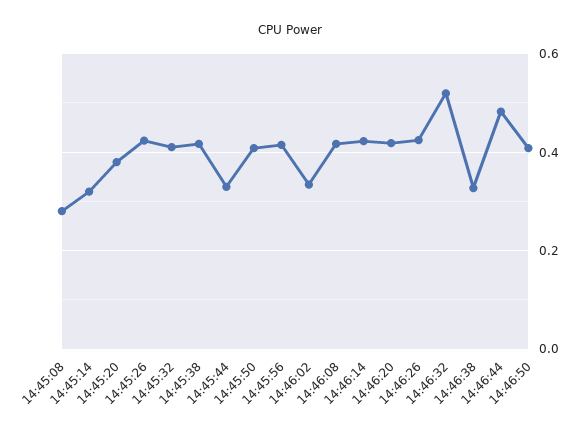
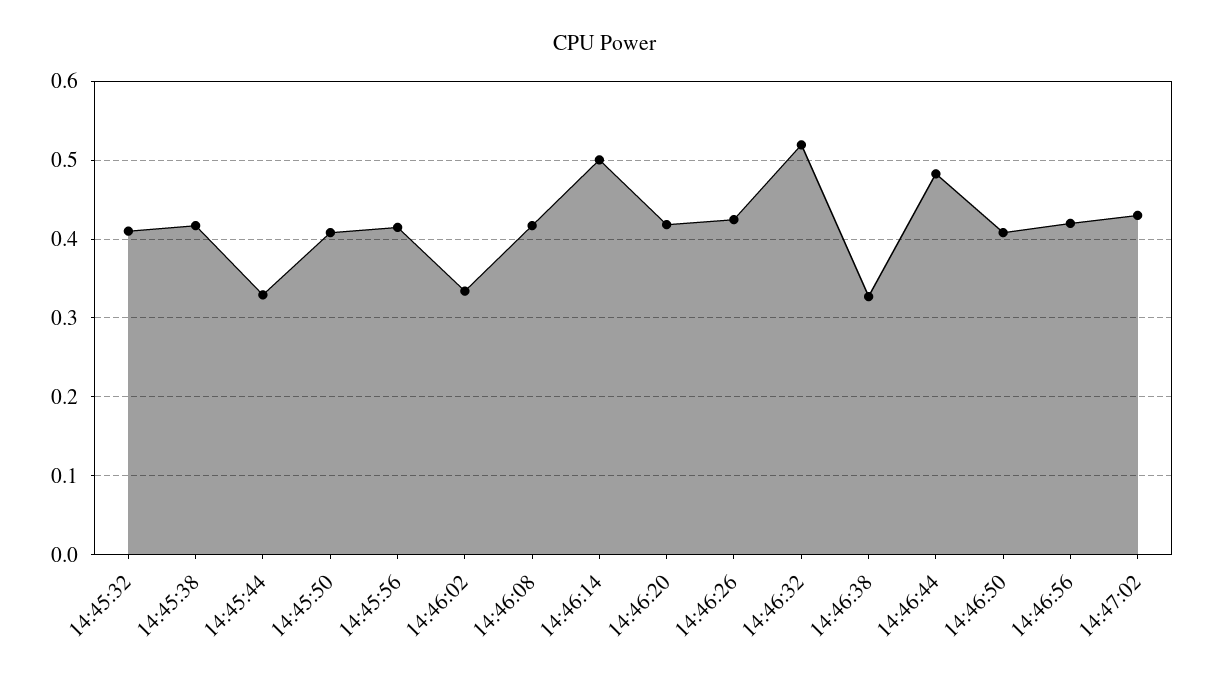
14:45:08: 0.28 -> none
14:45:14: 0.32 -> none
14:45:20: 0.38 -> none
14:45:26: 0.42 -> none
14:46:14: 0.42 -> 0.5
14:46:56: none -> 0.42
14:47:02: none -> 0.43

